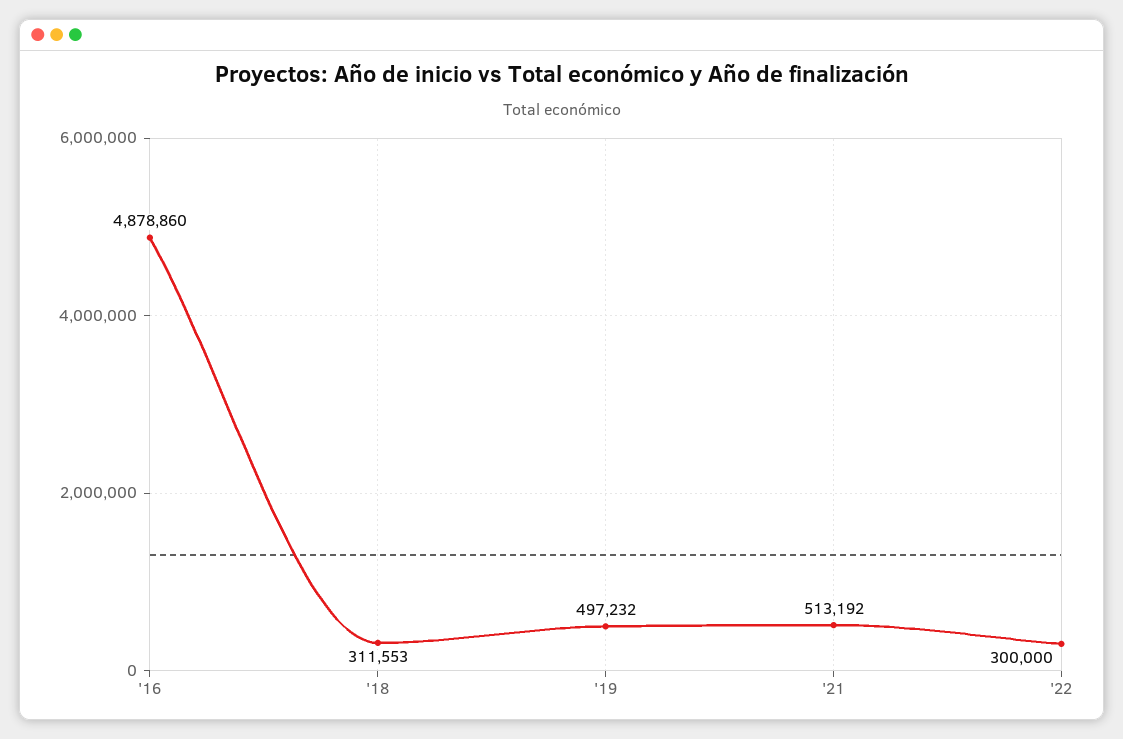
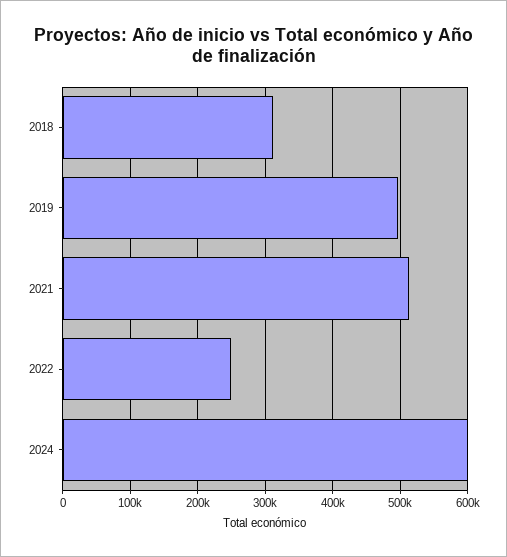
'16: 4878860 -> none
'22: 300000 -> 250000
2024: none -> 600000

